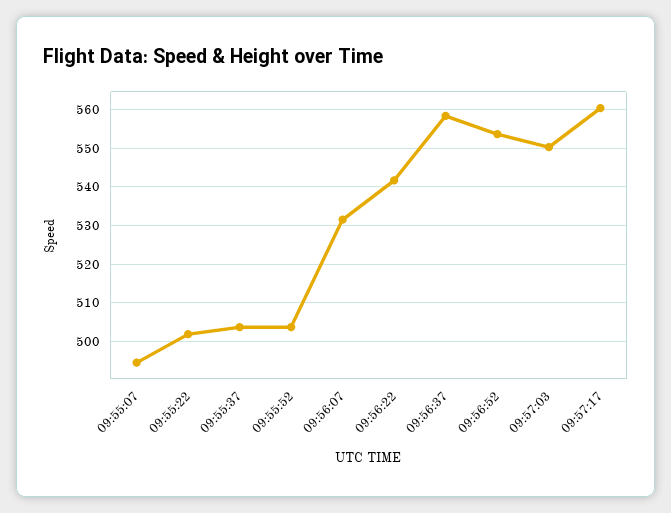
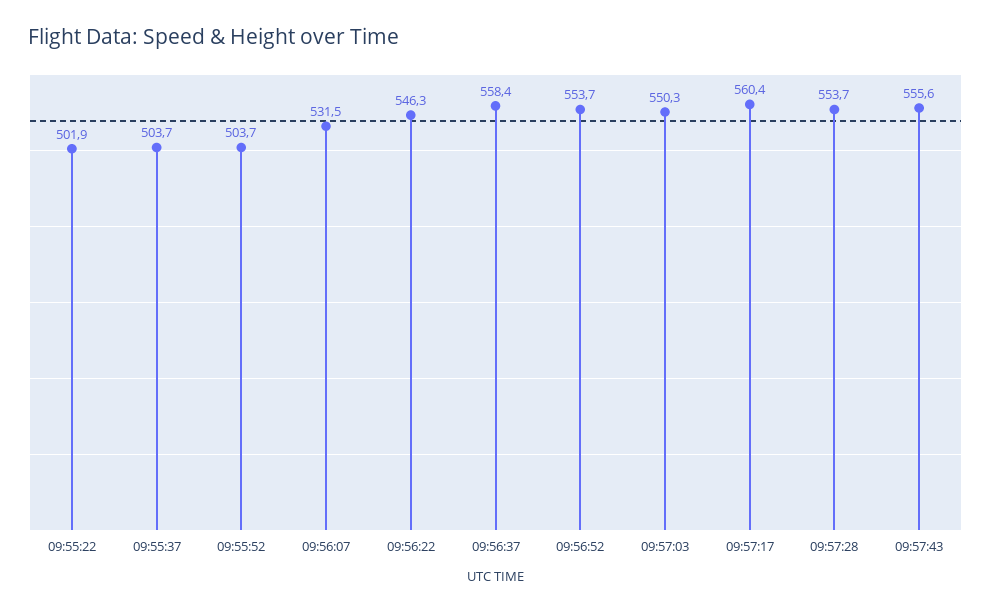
09:55:07: 494 -> none
09:56:22: 542 -> 546.3
09:57:28: none -> 553.7
09:57:43: none -> 555.6

